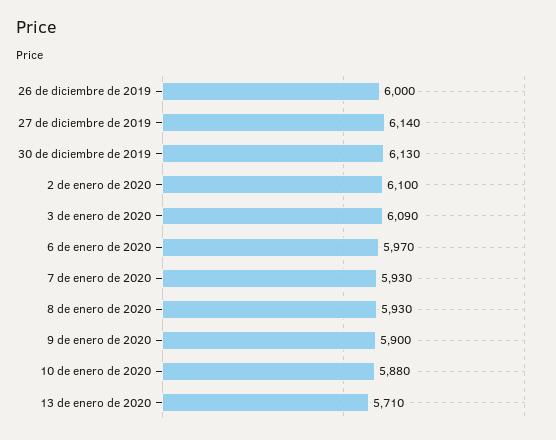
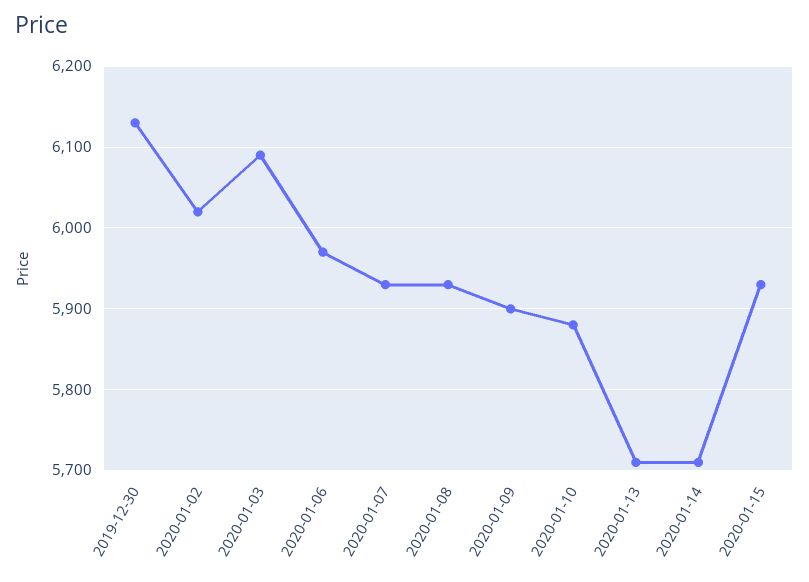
26 de diciembre de 2019: 6000 -> none
27 de diciembre de 2019: 6140 -> none
2 de enero de 2020: 6100 -> 6020
2020-01-14: none -> 5710
2020-01-15: none -> 5930

